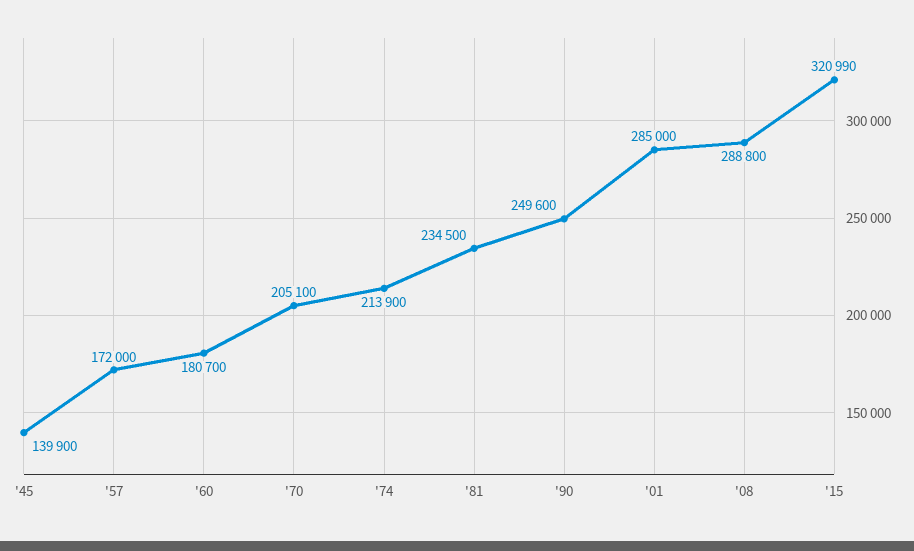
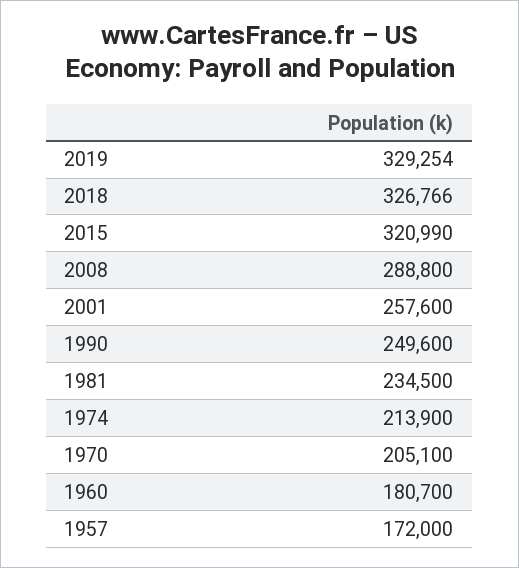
'45: 139900 -> none
'01: 285000 -> 257600
2019: none -> 329254
2018: none -> 326766

